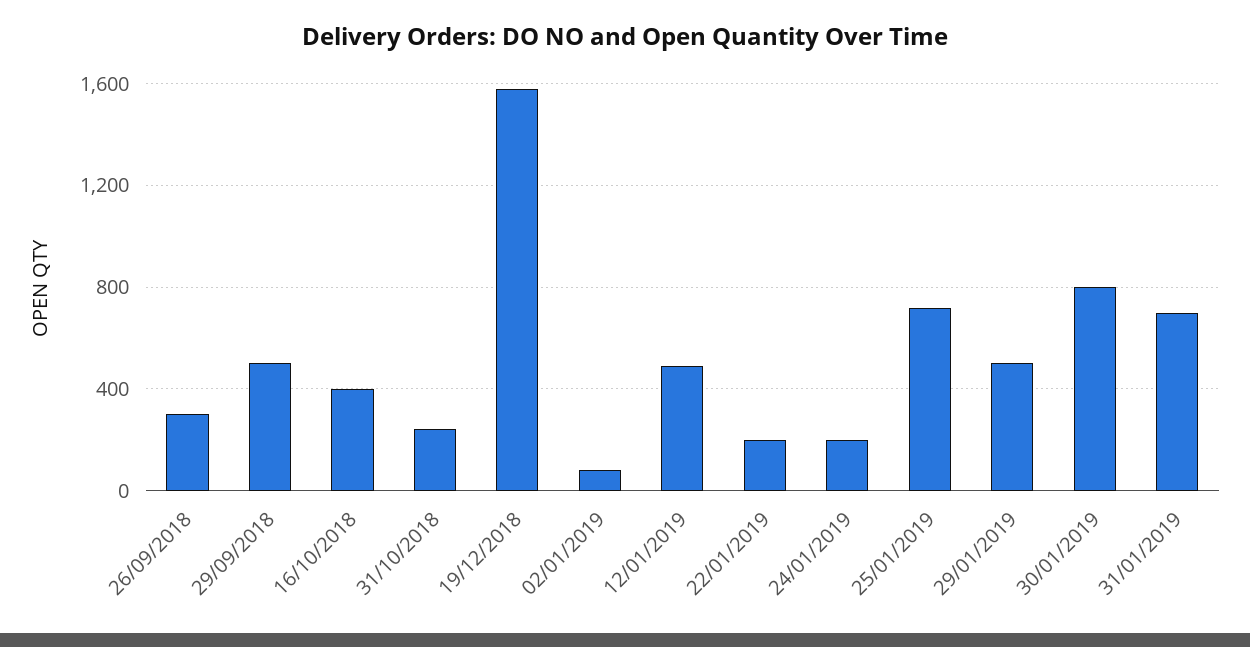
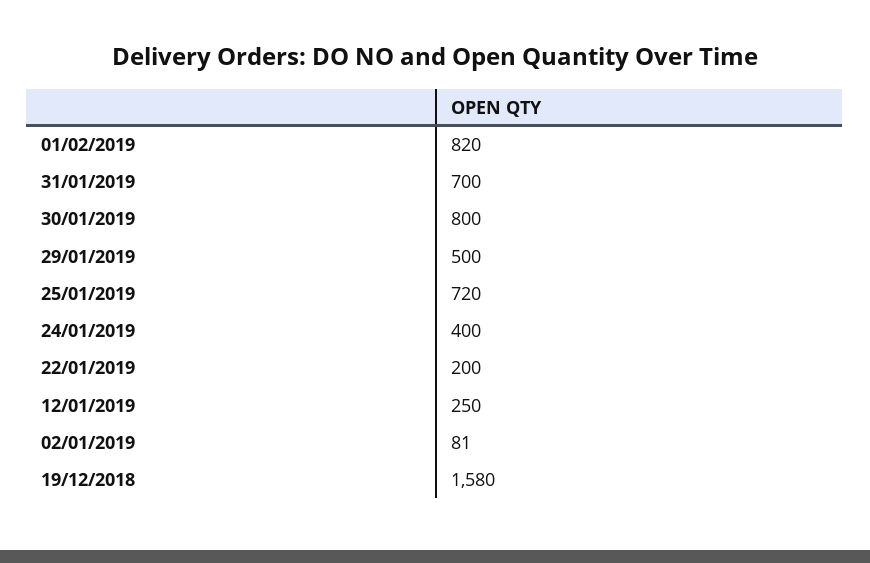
26/09/2018: 300 -> none
29/09/2018: 500 -> none
16/10/2018: 400 -> none
31/10/2018: 250 -> none
12/01/2019: 500 -> 250
24/01/2019: 200 -> 400
01/02/2019: none -> 820

